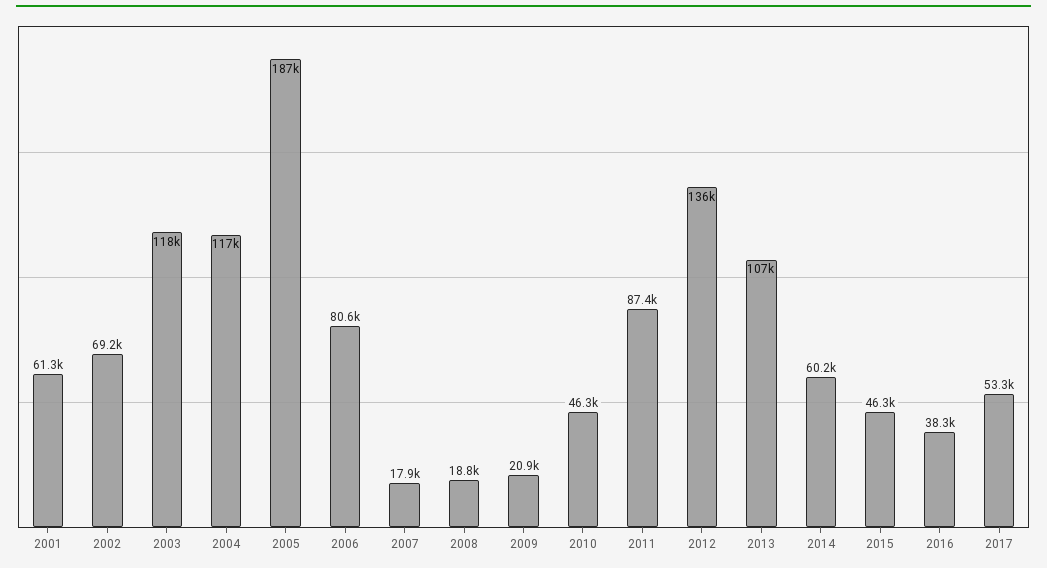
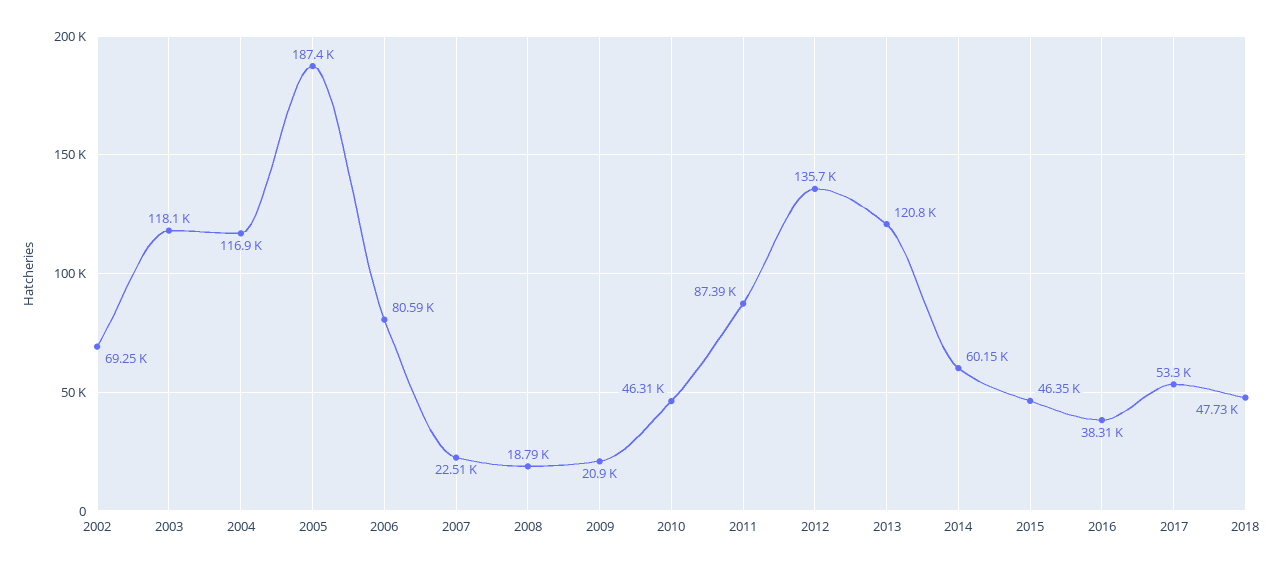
2001: 61300 -> none
2007: 17900 -> 22510
2013: 107000 -> 120800
2018: none -> 47730

